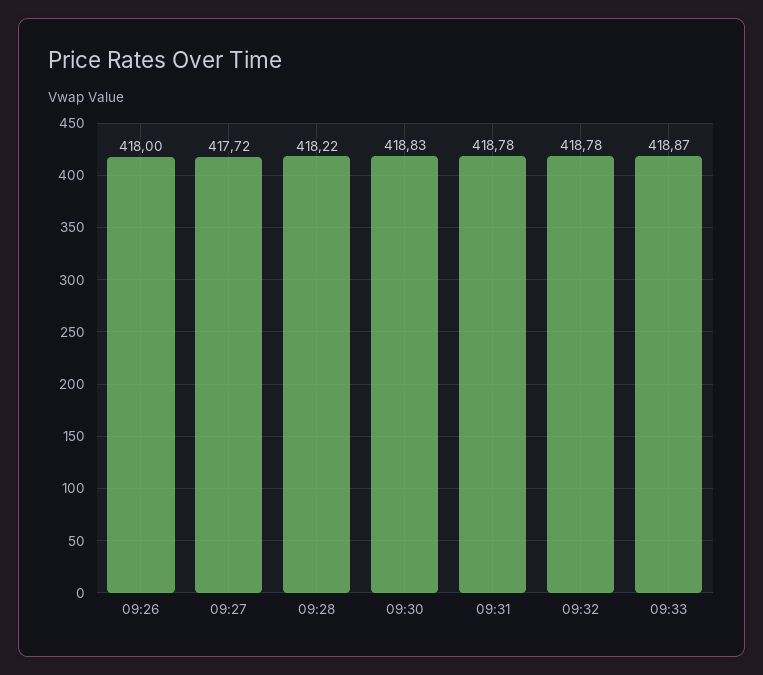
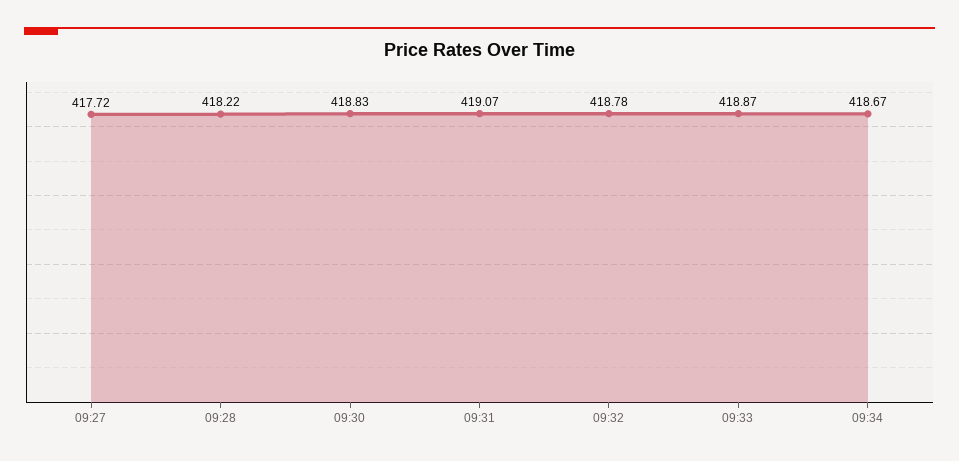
09:26: 418 -> none
09:31: 418.78 -> 419.07
09:34: none -> 418.67

